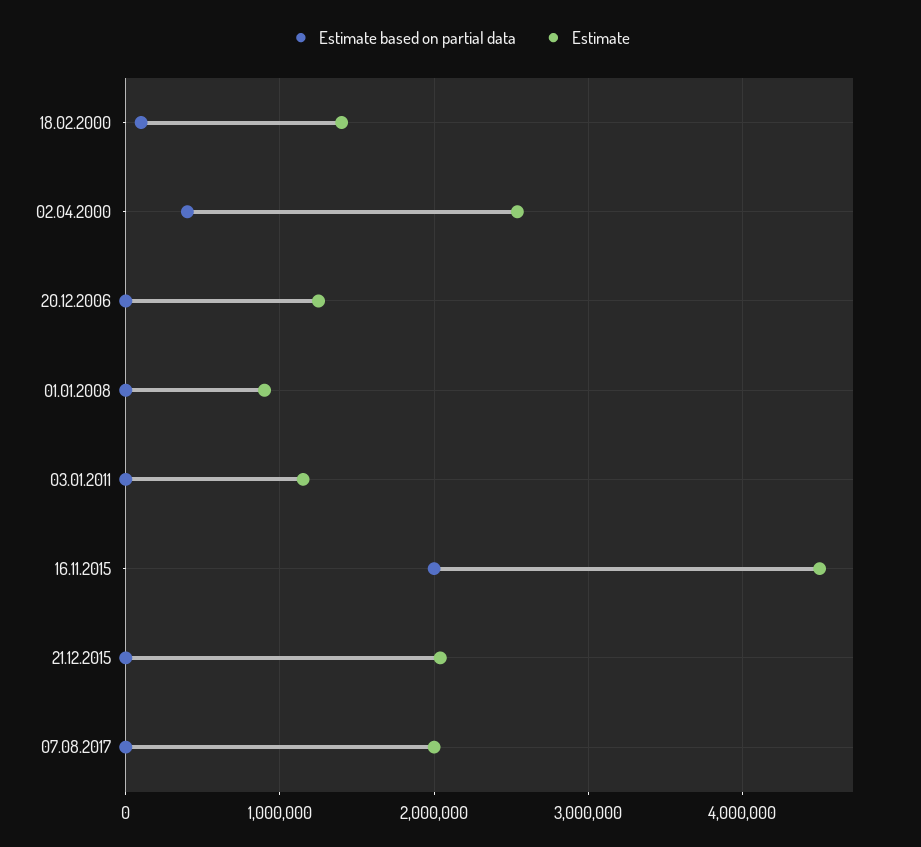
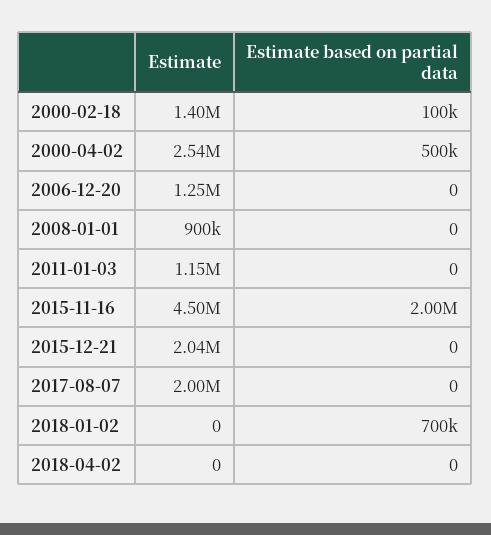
Estimate based on partial data, 02.04.2000: 400000 -> 500000
Estimate, 2018-01-02: none -> 0
Estimate based on partial data, 2018-01-02: none -> 700000
Estimate, 2018-04-02: none -> 0
Estimate based on partial data, 2018-04-02: none -> 0

